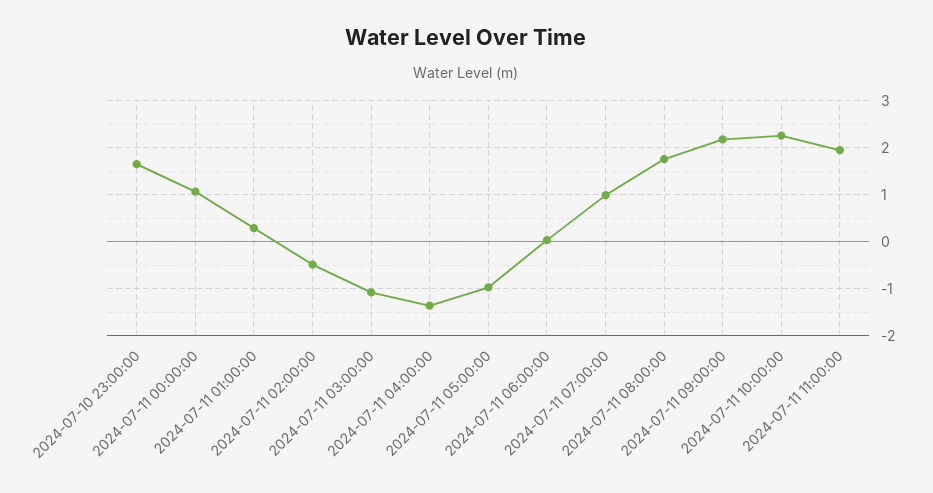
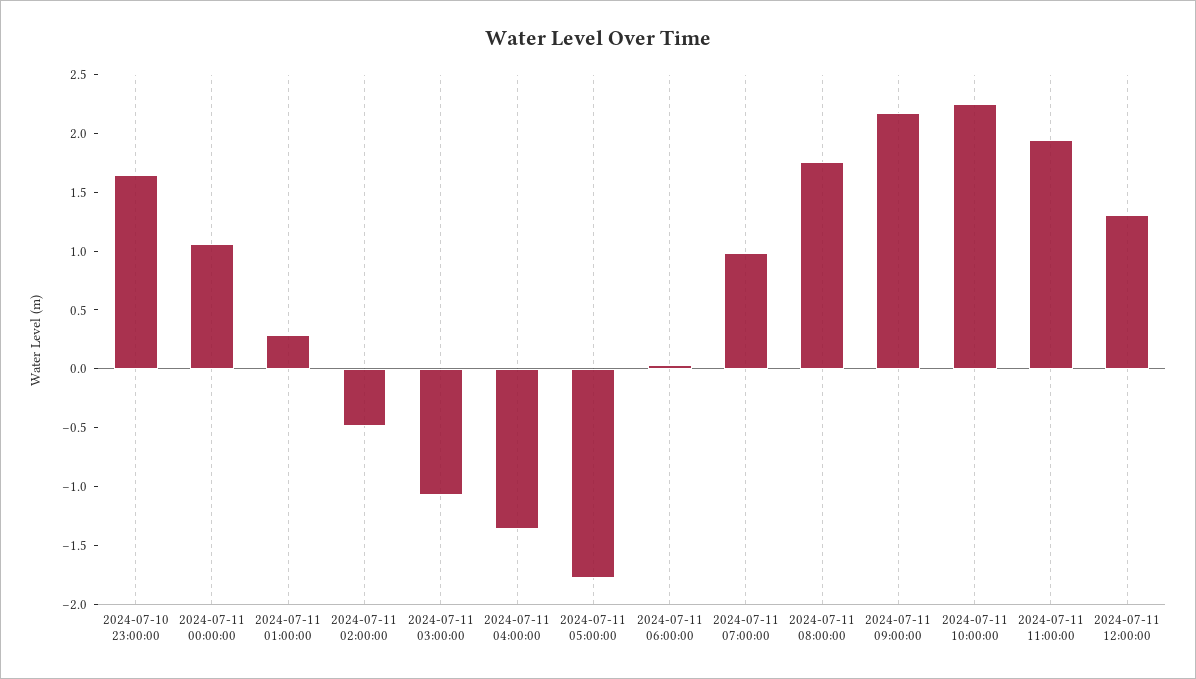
2024-07-11 05:00:00: -1 -> -1.8
2024-07-11 12:00:00: none -> 1.3

